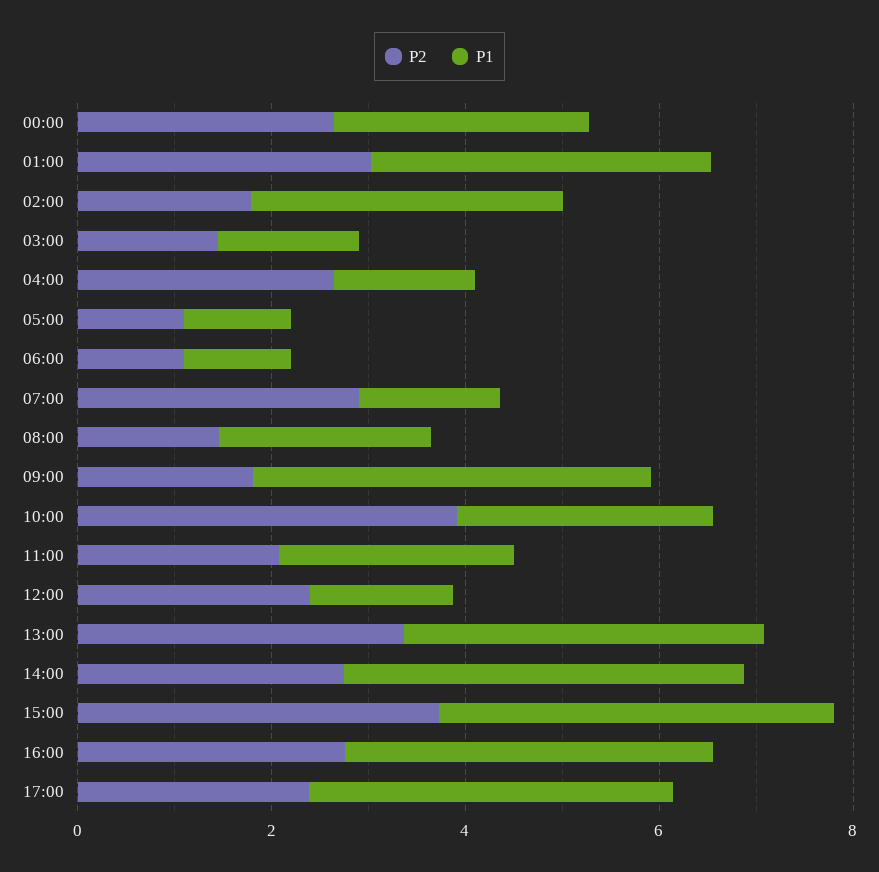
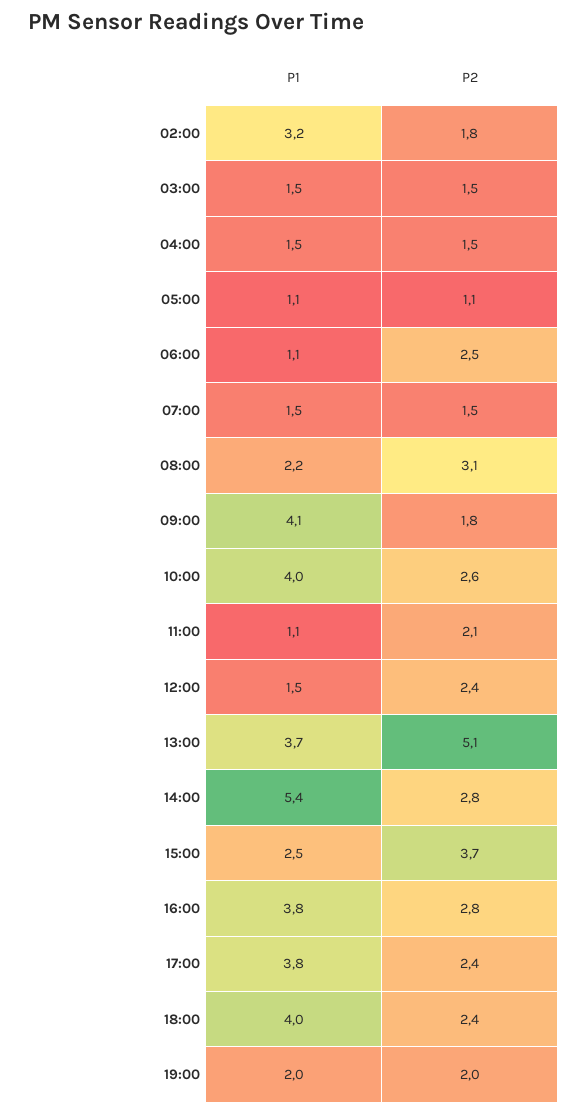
P2, 00:00: 2.5 -> none
P1, 00:00: 2.5 -> none
P2, 01:00: 3 -> none
P1, 01:00: 3.5 -> none
P2, 04:00: 2.5 -> 1.5
P2, 06:00: 1 -> 2.5
P2, 07:00: 3 -> 1.5
P2, 08:00: 1.5 -> 3.1
P2, 10:00: 4 -> 2.6
P1, 10:00: 2.5 -> 4
P1, 11:00: 2.5 -> 1.1
P2, 13:00: 3.5 -> 5.1
P1, 14:00: 4 -> 5.4
P1, 15:00: 4 -> 2.5
P1, 18:00: none -> 4
P2, 18:00: none -> 2.4
P1, 19:00: none -> 2
P2, 19:00: none -> 2

